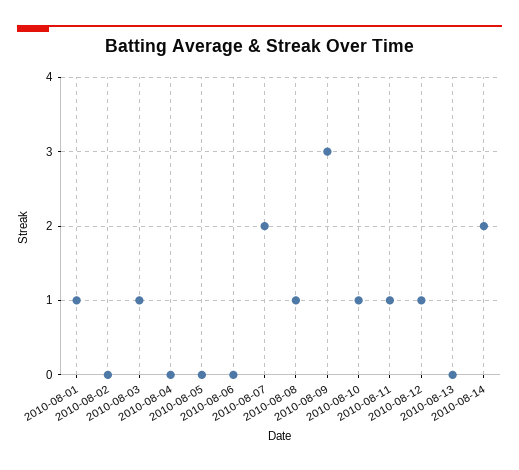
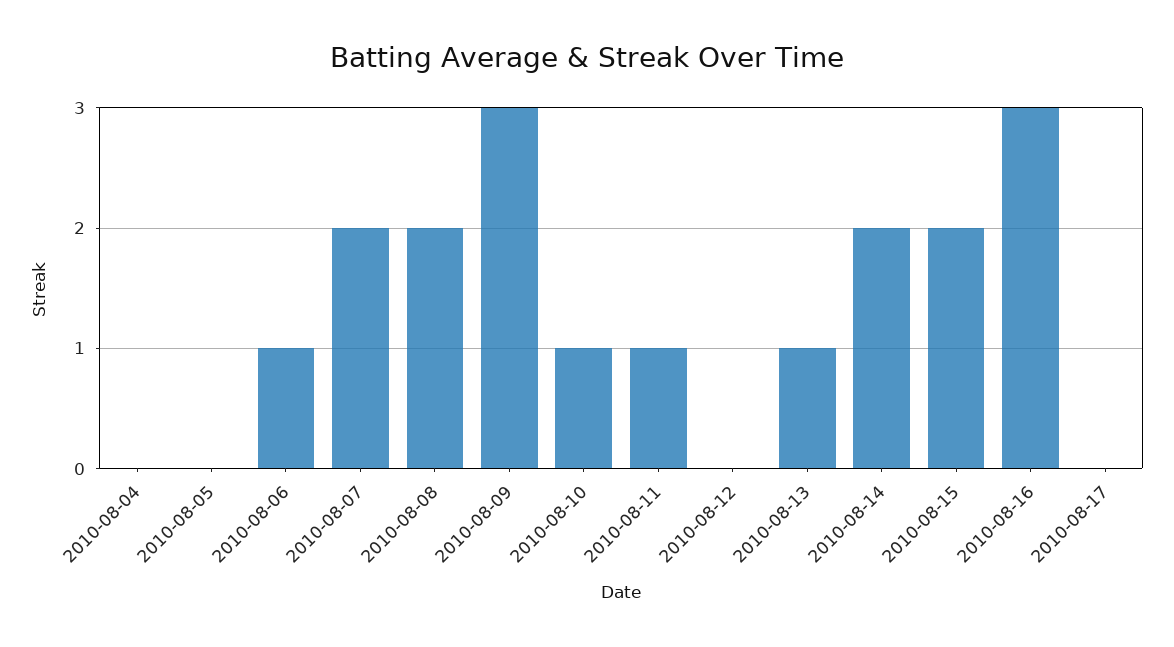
2010-08-01: 1 -> none
2010-08-02: 0 -> none
2010-08-03: 1 -> none
2010-08-06: 0 -> 1
2010-08-08: 1 -> 2
2010-08-12: 1 -> 0
2010-08-13: 0 -> 1
2010-08-15: none -> 2
2010-08-16: none -> 3
2010-08-17: none -> 0

